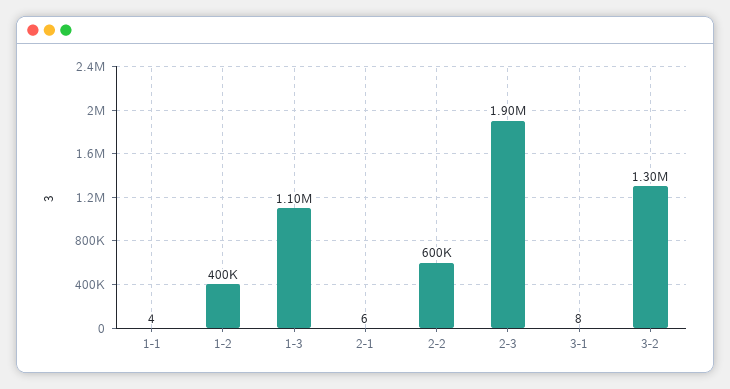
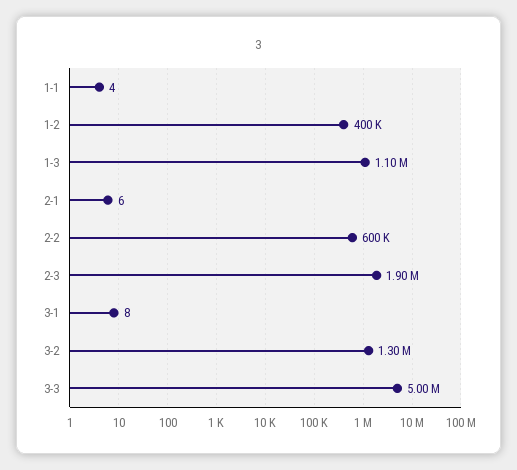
3-3: none -> 5000000

